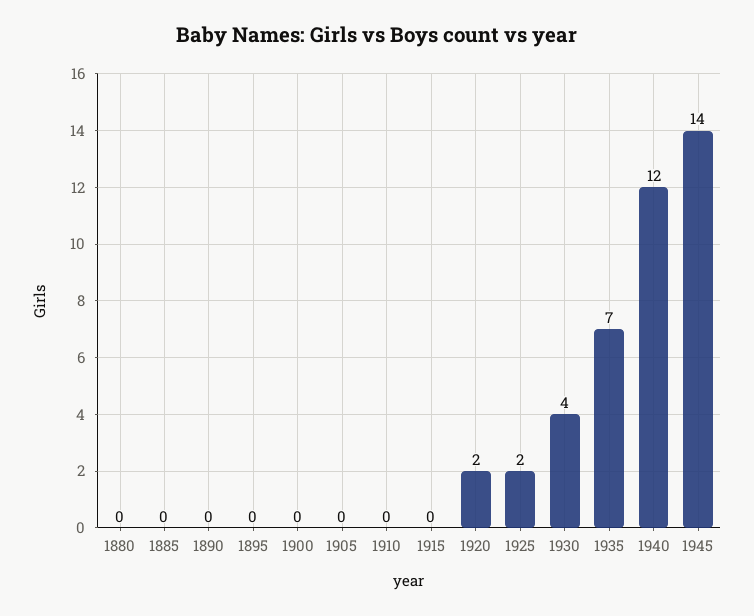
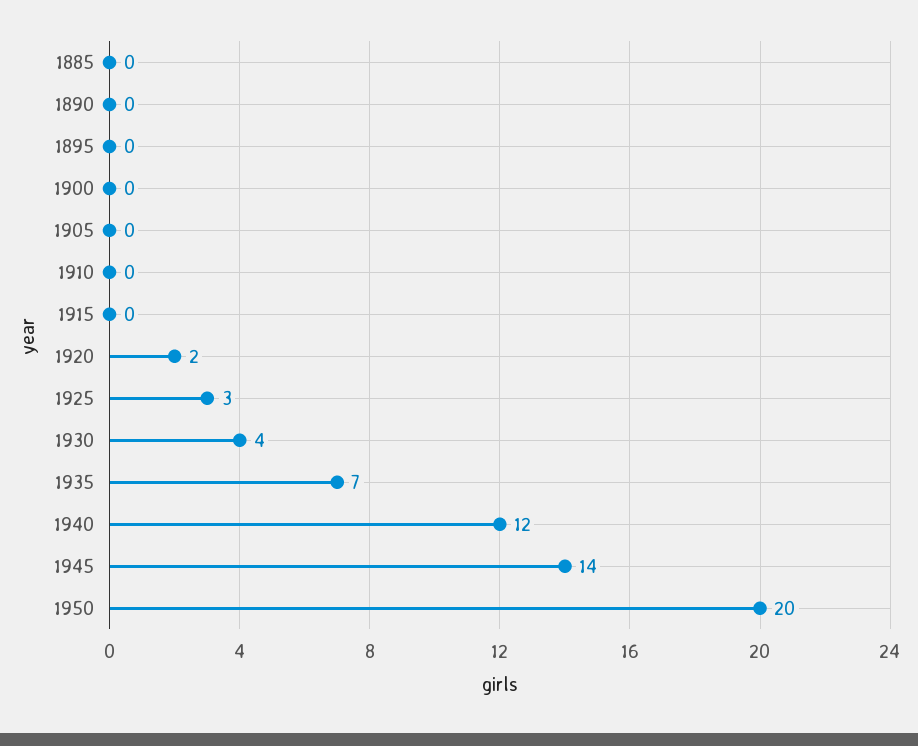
1880: 0 -> none
1925: 2 -> 3
1950: none -> 20

